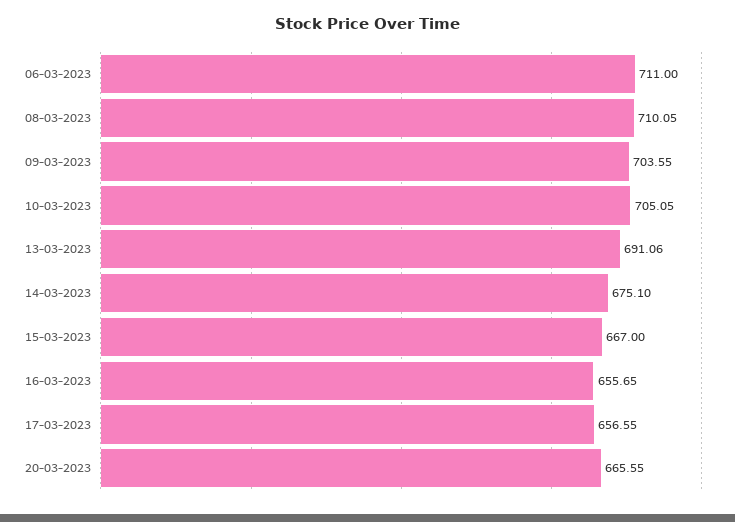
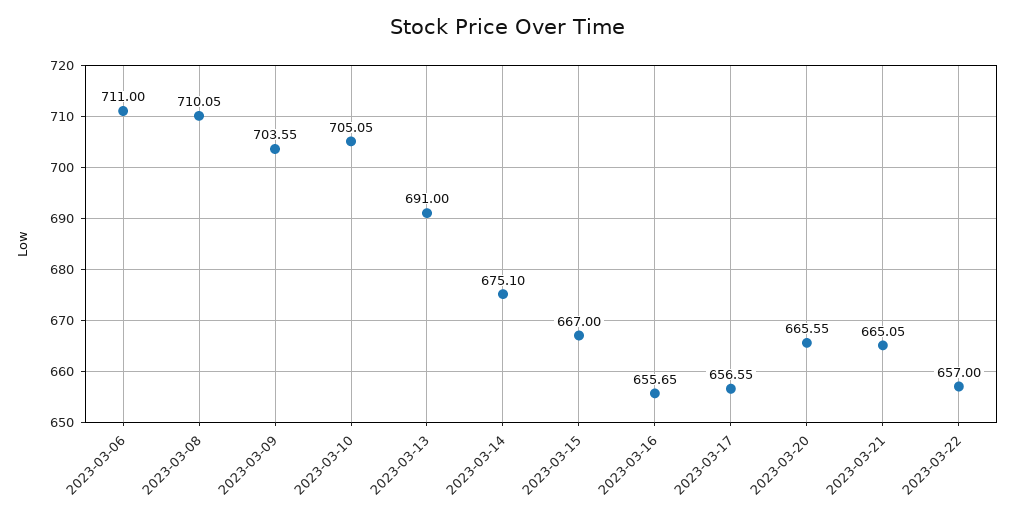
13-03-2023: 691.06 -> 691
2023-03-21: none -> 665.05
2023-03-22: none -> 657

